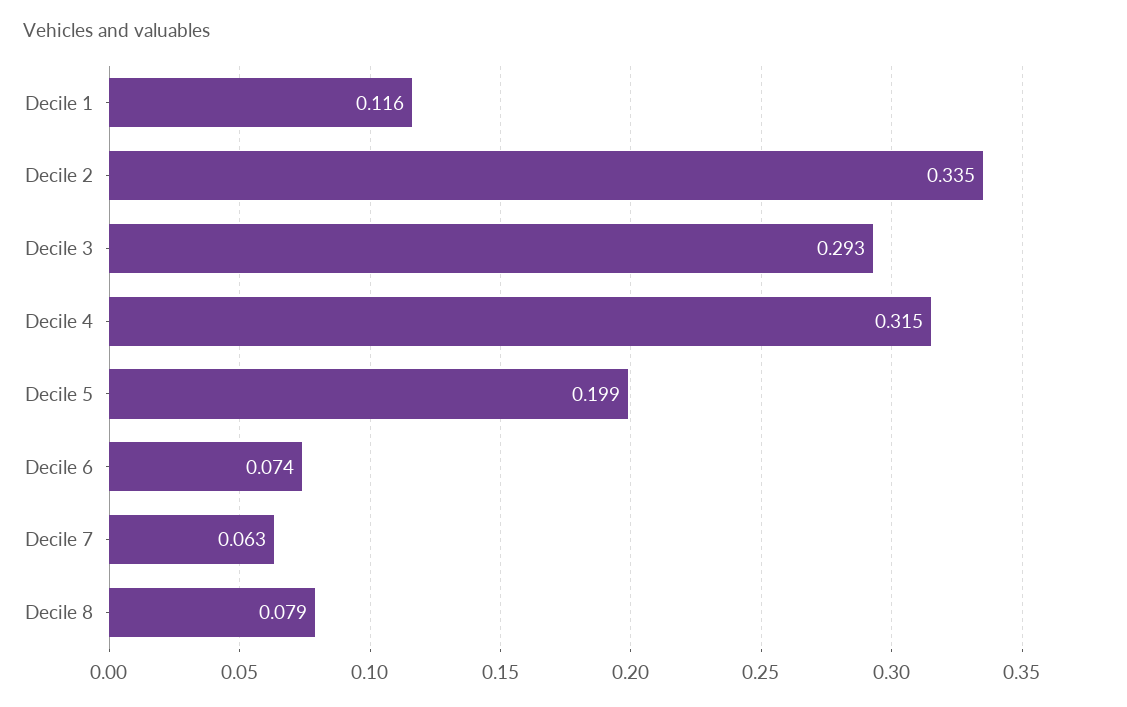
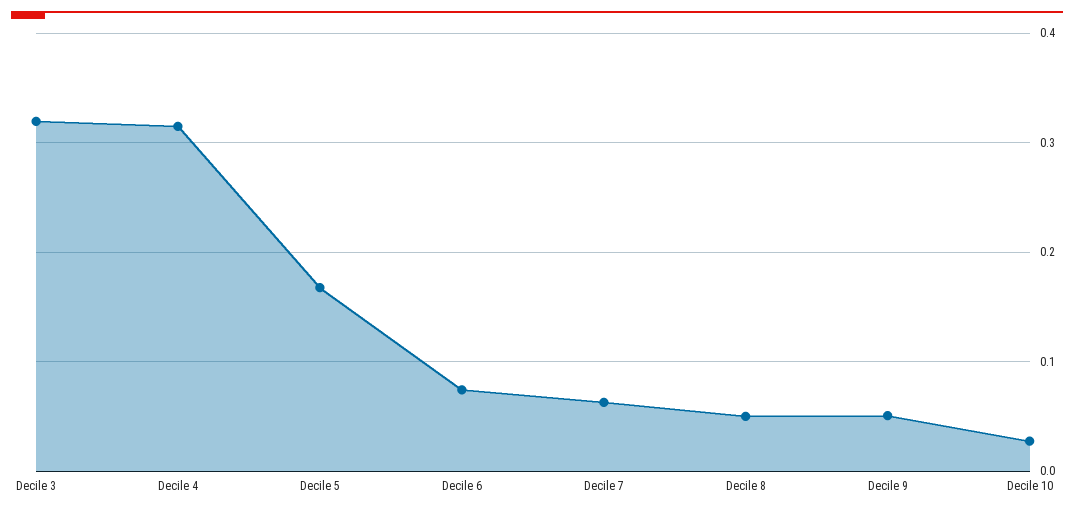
Decile 1: 0.116 -> none
Decile 2: 0.335 -> none
Decile 3: 0.293 -> 0.32
Decile 5: 0.199 -> 0.17
Decile 8: 0.079 -> 0.05
Decile 9: none -> 0.05
Decile 10: none -> 0.03

